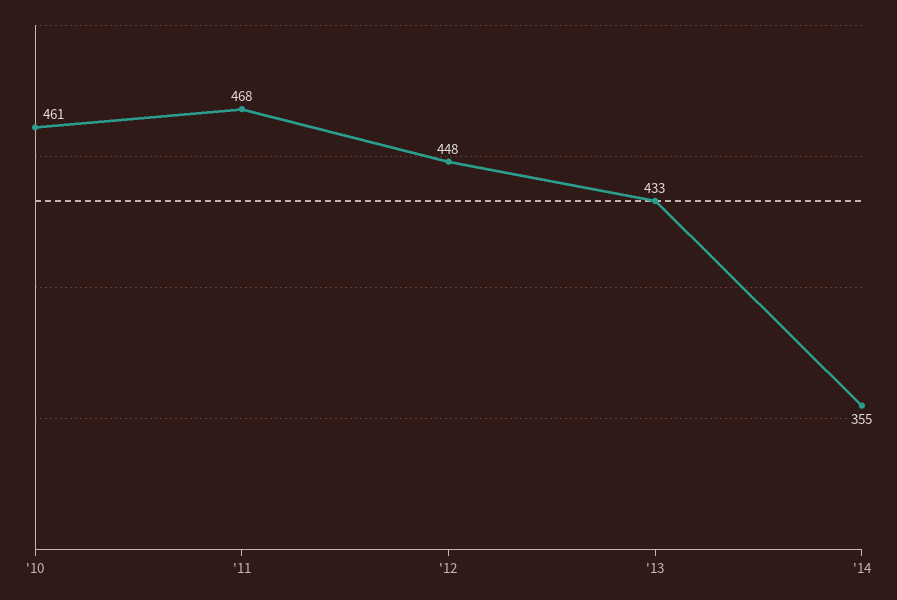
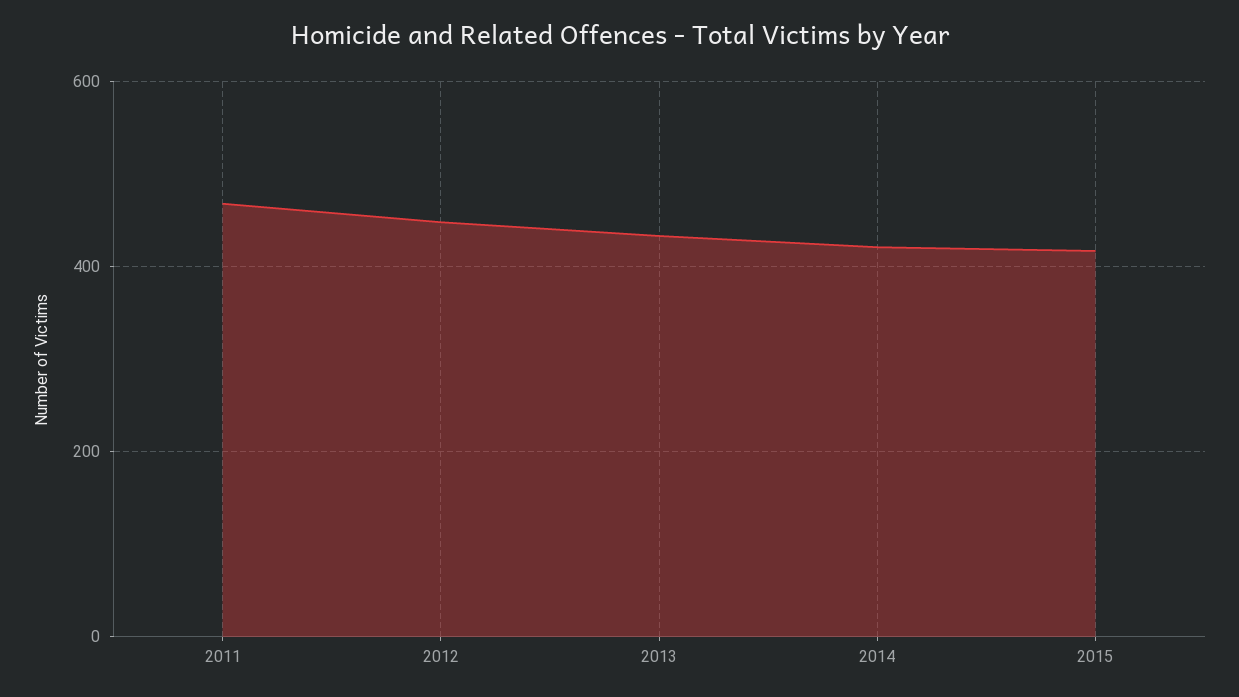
'10: 461 -> none
'14: 355 -> 420
2015: none -> 420

